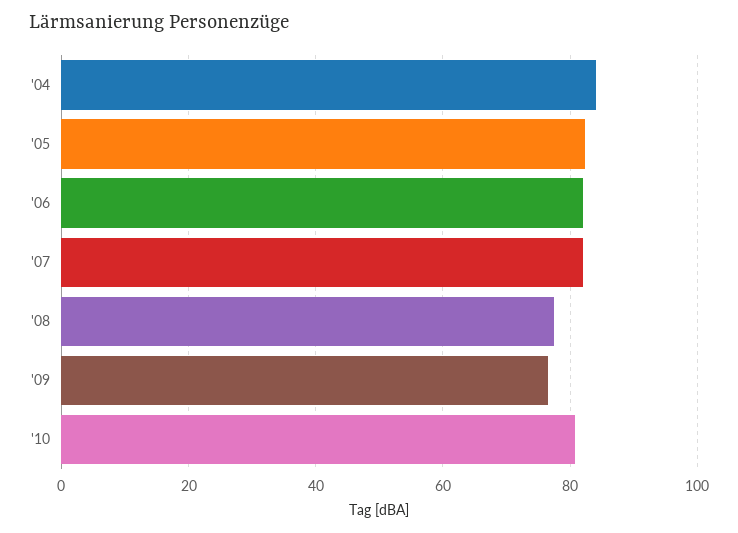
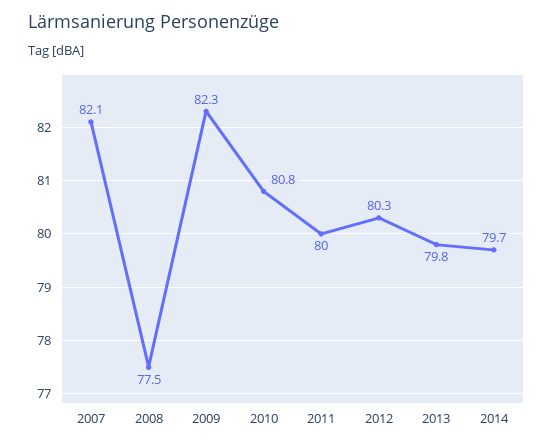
'04: 84 -> none
'05: 82 -> none
'06: 82 -> none
'09: 76 -> 82.3
2011: none -> 80
2012: none -> 80.3
2013: none -> 79.8
2014: none -> 79.7

